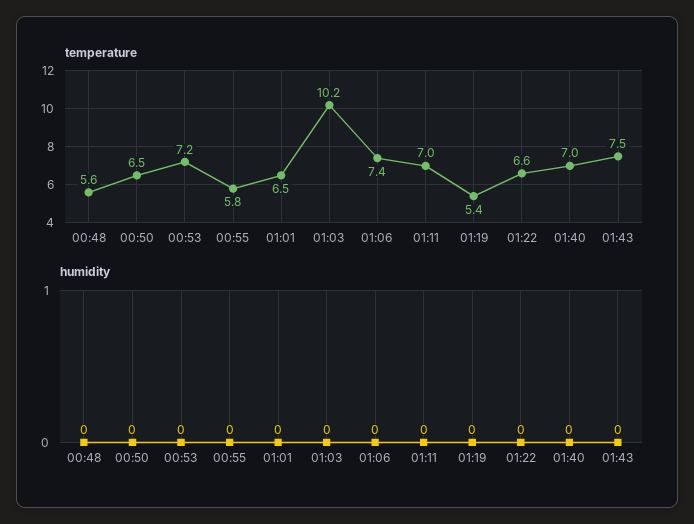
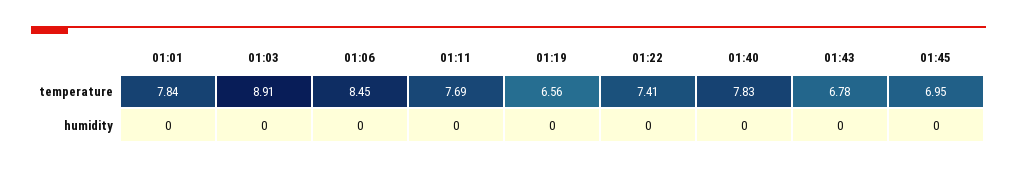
temperature, 00:48: 5.6 -> none
temperature, 00:50: 6.5 -> none
temperature, 00:53: 7.2 -> none
temperature, 00:55: 5.8 -> none
temperature, 01:01: 6.5 -> 7.84
temperature, 01:03: 10.2 -> 8.91
temperature, 01:06: 7.4 -> 8.45
temperature, 01:11: 7 -> 7.69
temperature, 01:19: 5.4 -> 6.56
temperature, 01:22: 6.6 -> 7.41
temperature, 01:40: 7 -> 7.83
temperature, 01:43: 7.5 -> 6.78
humidity, 00:48: 0 -> none
humidity, 00:50: 0 -> none
humidity, 00:53: 0 -> none
humidity, 00:55: 0 -> none
temperature, 01:45: none -> 6.95
humidity, 01:45: none -> 0

